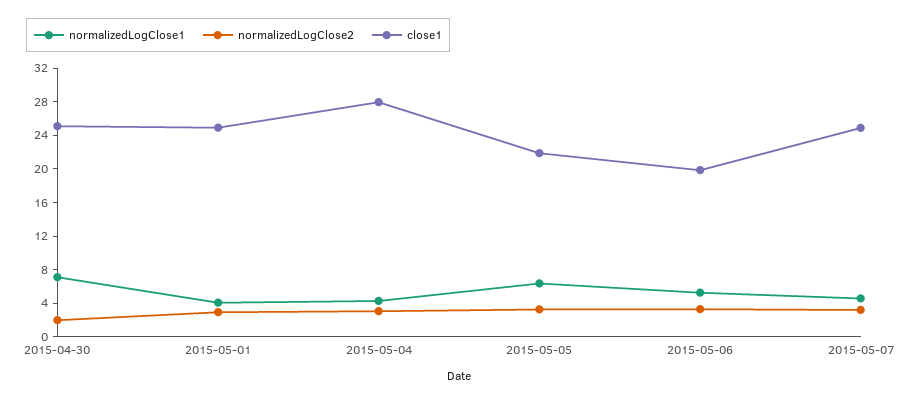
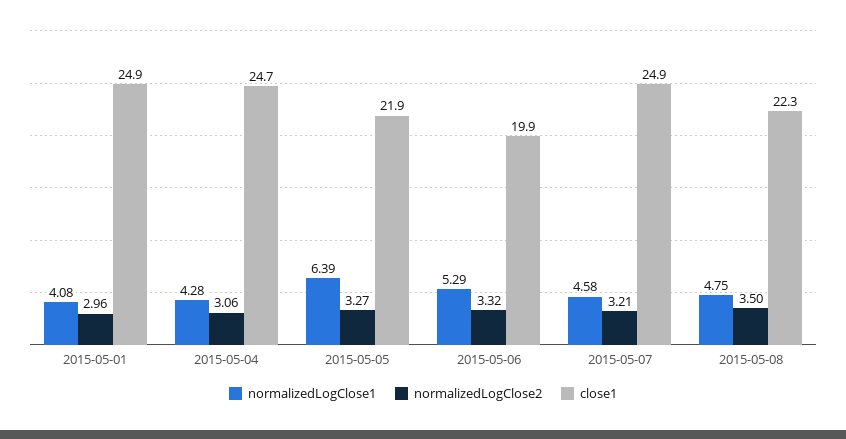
normalizedLogClose1, 2015-04-30: 7 -> none
normalizedLogClose2, 2015-04-30: 2 -> none
close1, 2015-04-30: 25 -> none
close1, 2015-05-04: 28 -> 24.7
normalizedLogClose1, 2015-05-08: none -> 4.75
normalizedLogClose2, 2015-05-08: none -> 3.5
close1, 2015-05-08: none -> 22.3

